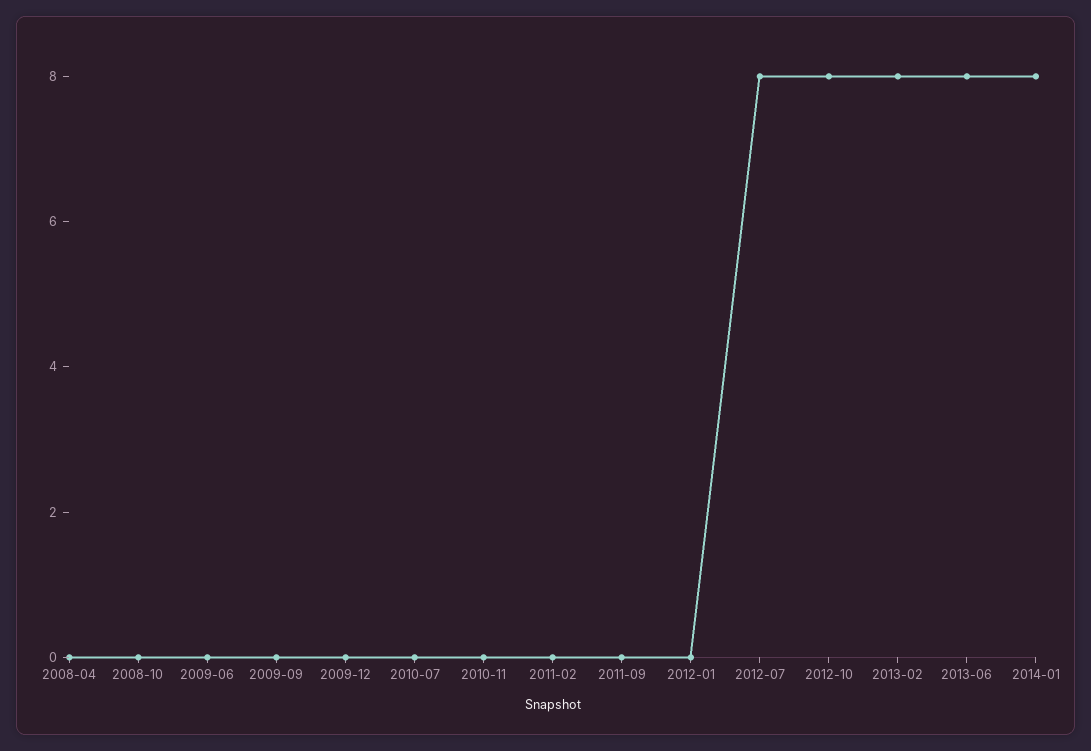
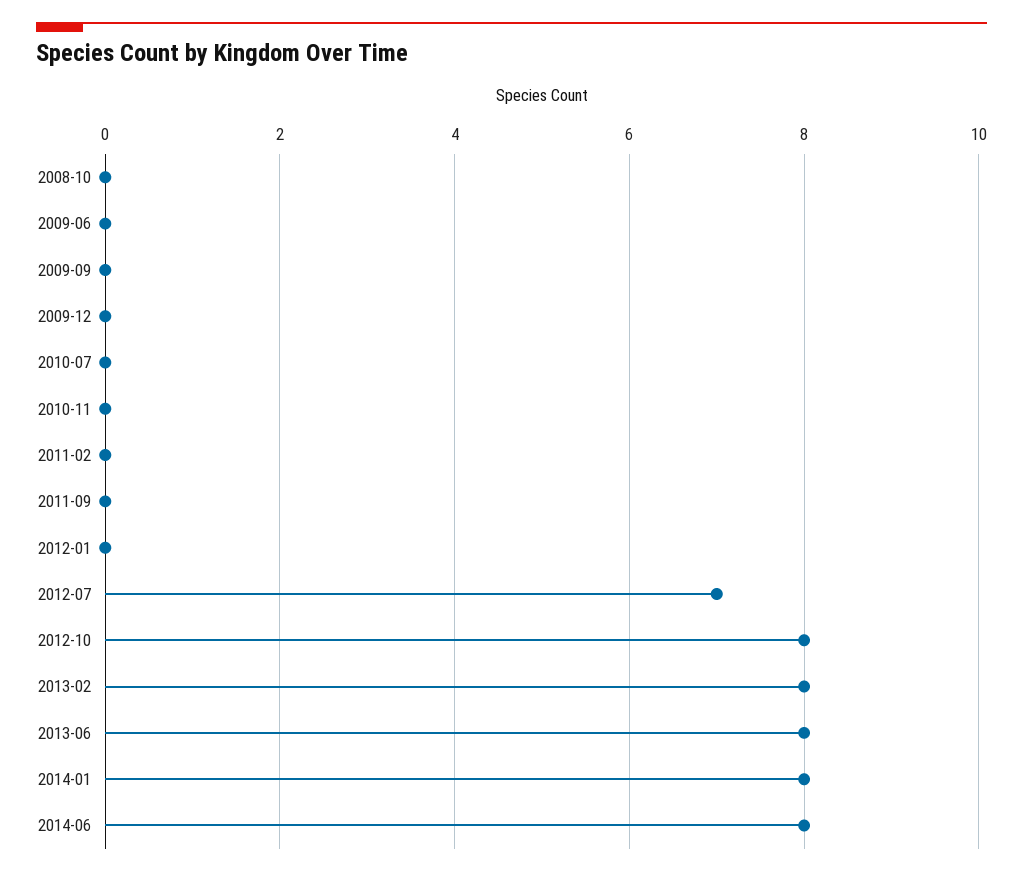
2008-04: 0 -> none
2012-07: 8 -> 7
2014-06: none -> 8

